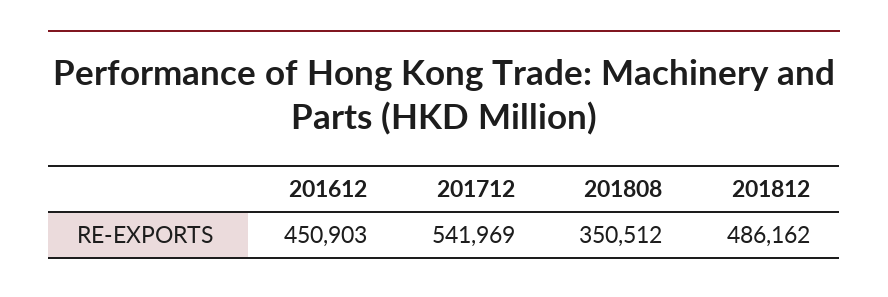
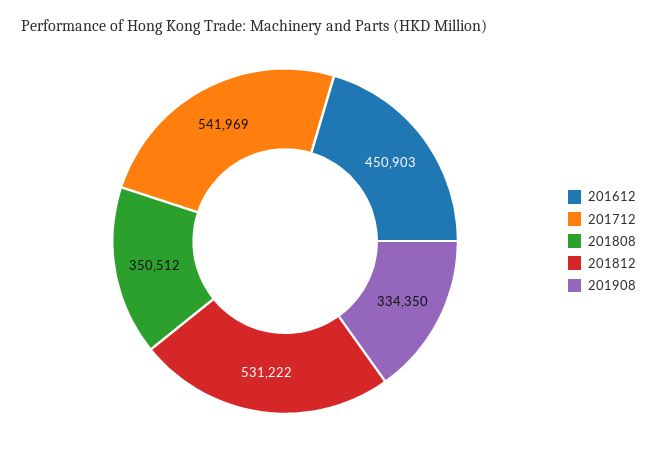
201812: 486162 -> 531222
201908: none -> 334350

